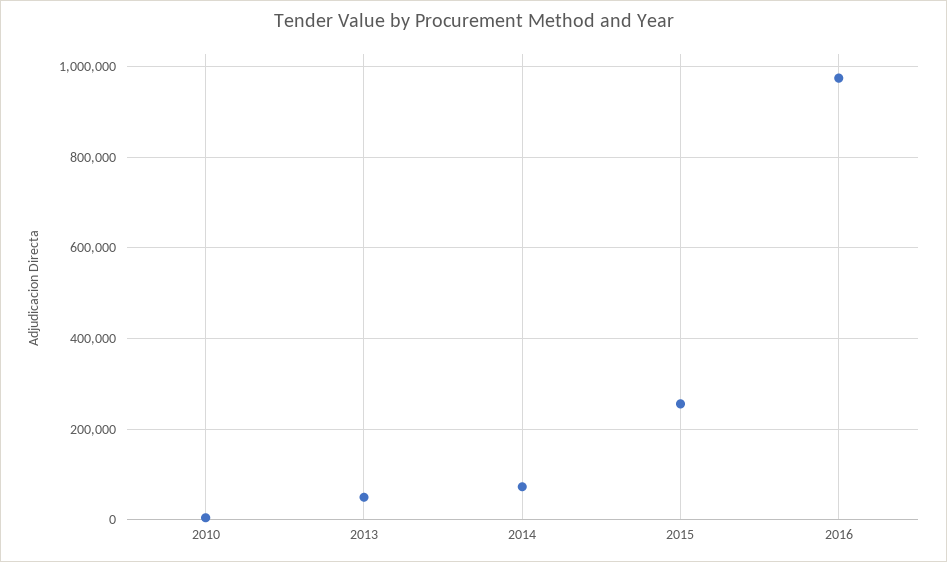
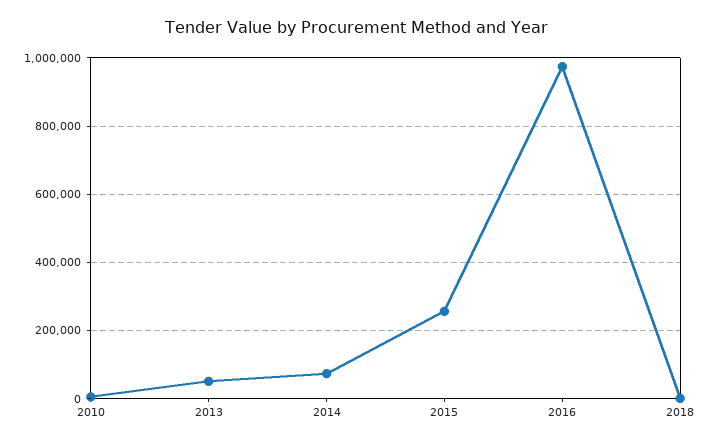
2018: none -> 0

